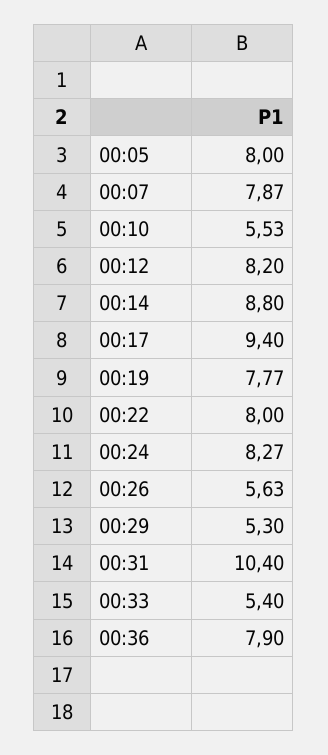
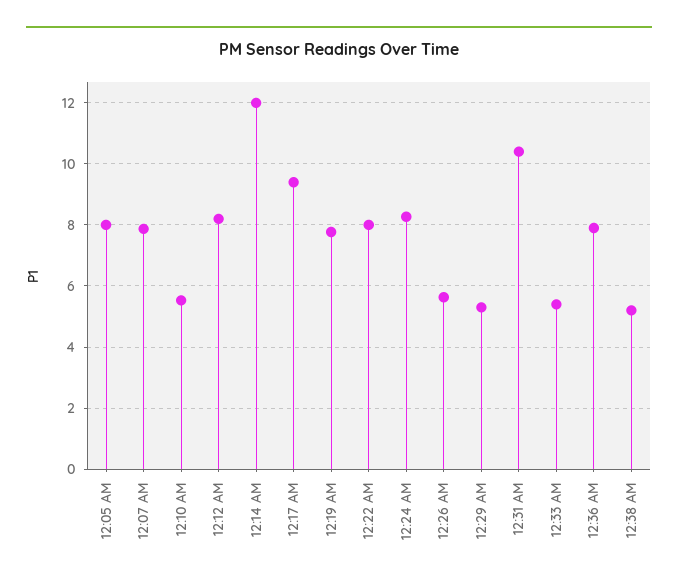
00:14: 8.8 -> 12
12:38 AM: none -> 5.2

